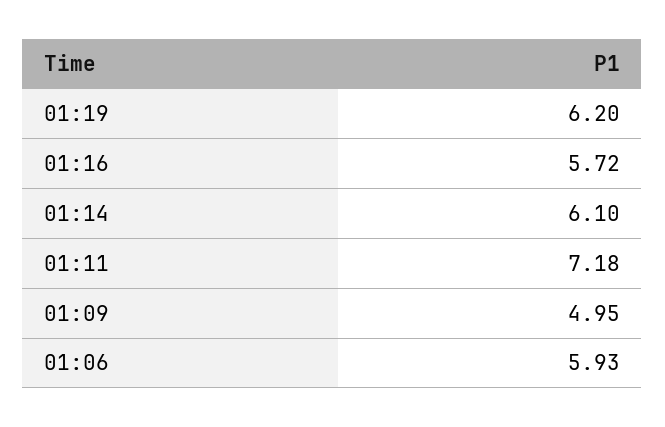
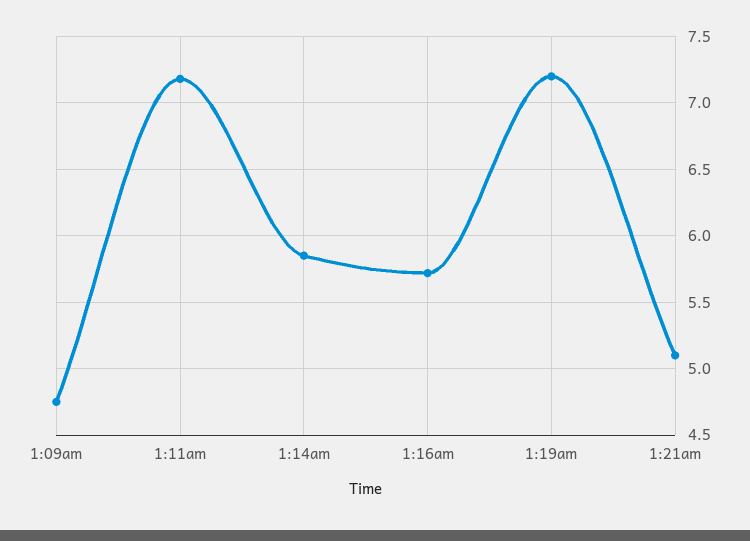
01:19: 6.2 -> 7.2
01:14: 6.1 -> 5.85
01:09: 4.95 -> 4.75
01:06: 5.93 -> none
1:21am: none -> 5.1

